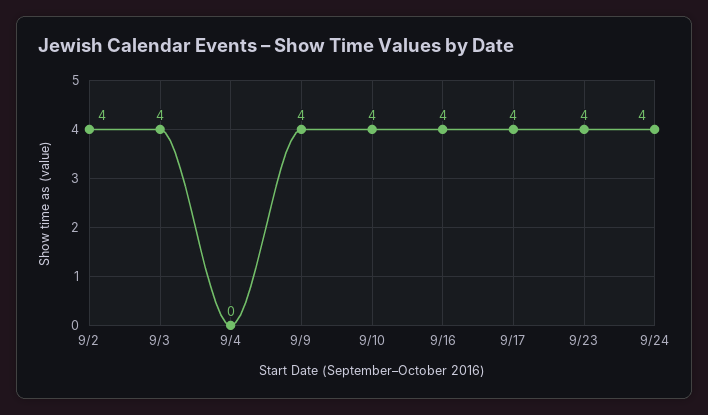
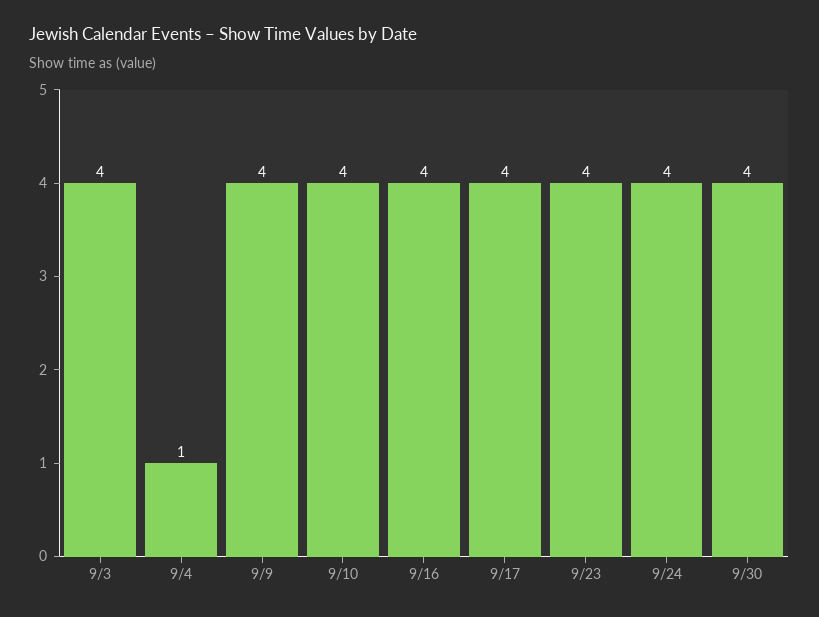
9/2: 4 -> none
9/4: 0 -> 1
9/30: none -> 4

